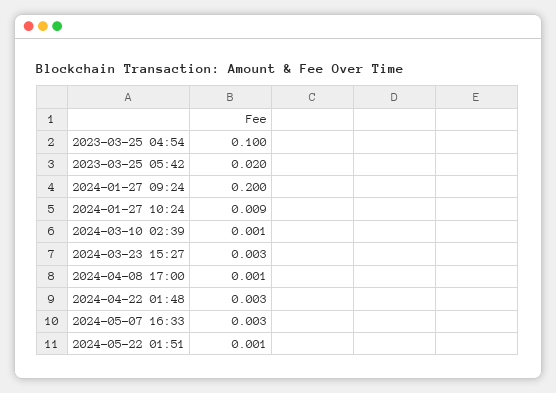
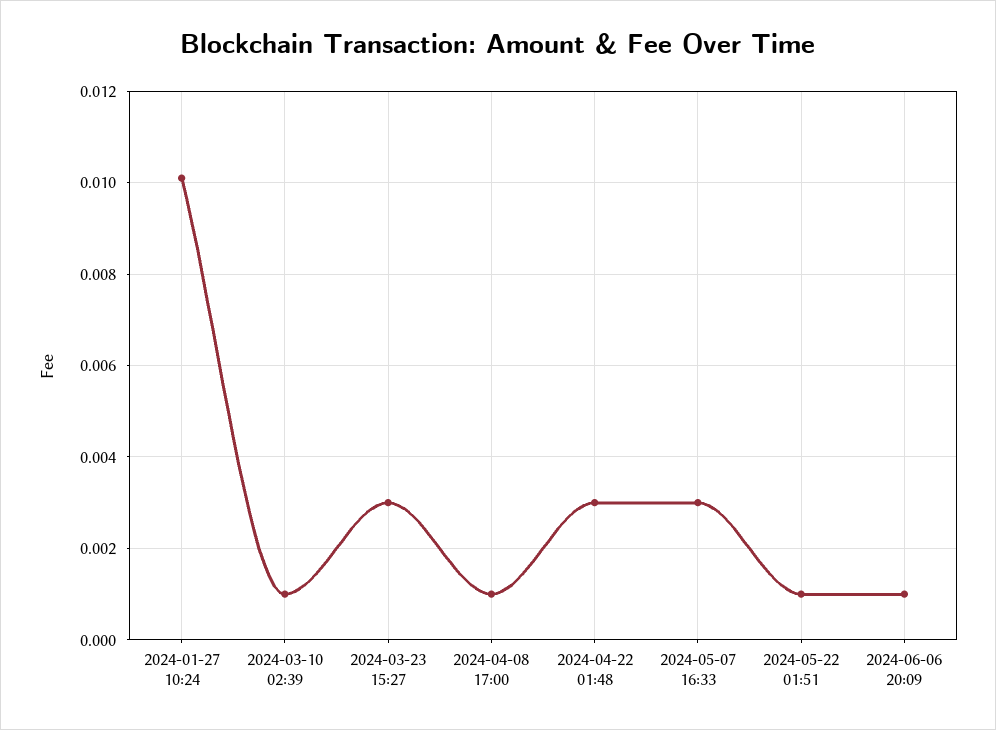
2023-03-25 04:54: 0.1 -> none
2023-03-25 05:42: 0.02 -> none
2024-01-27 09:24: 0.2 -> none
2024-01-27 10:24: 0.009 -> 0.01
2024-06-06 20:09: none -> 0.001

